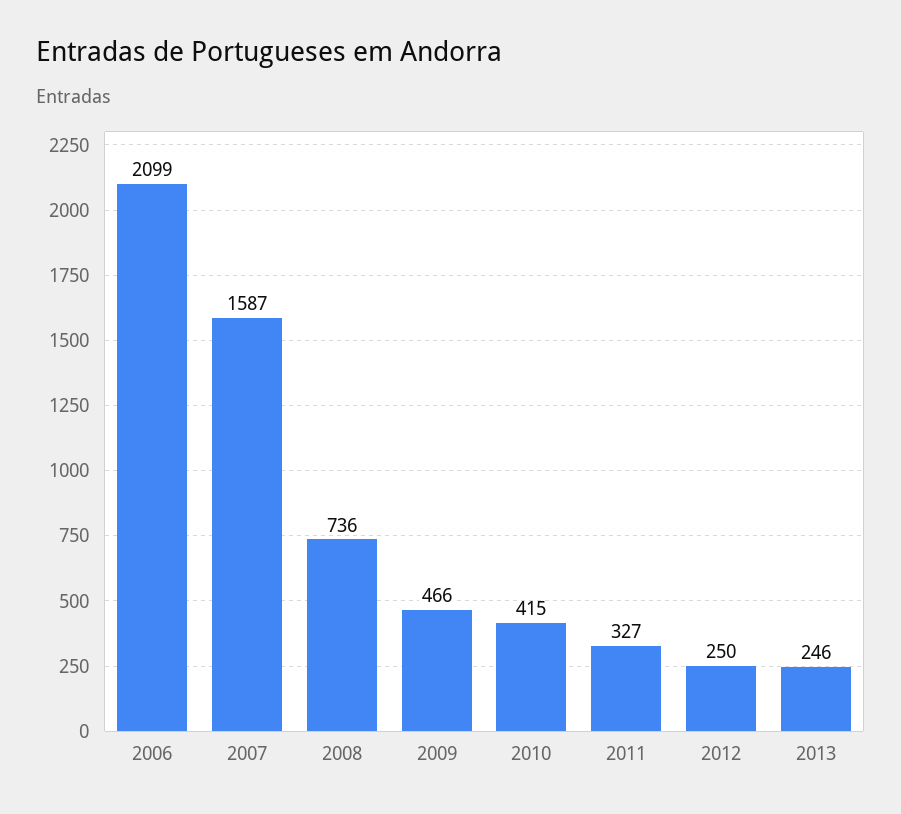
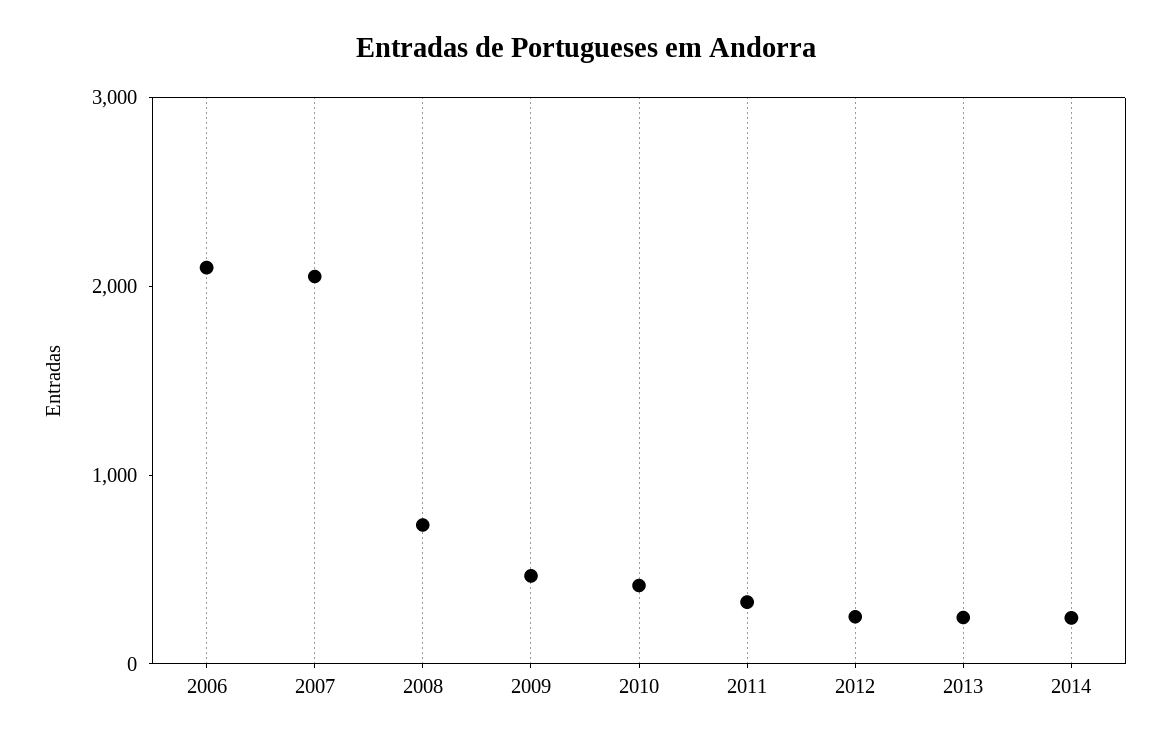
2007: 1587 -> 2000
2014: none -> 200

